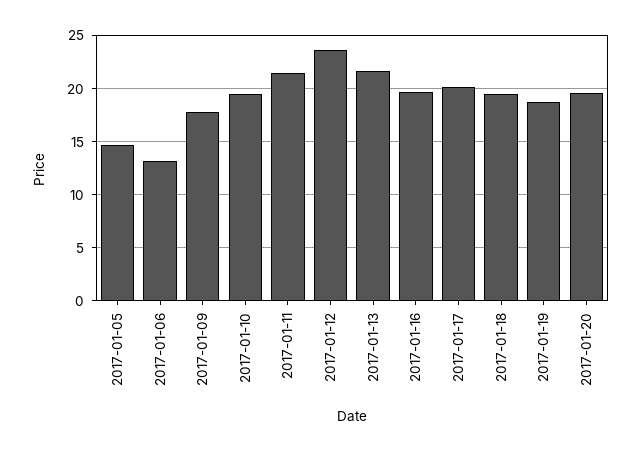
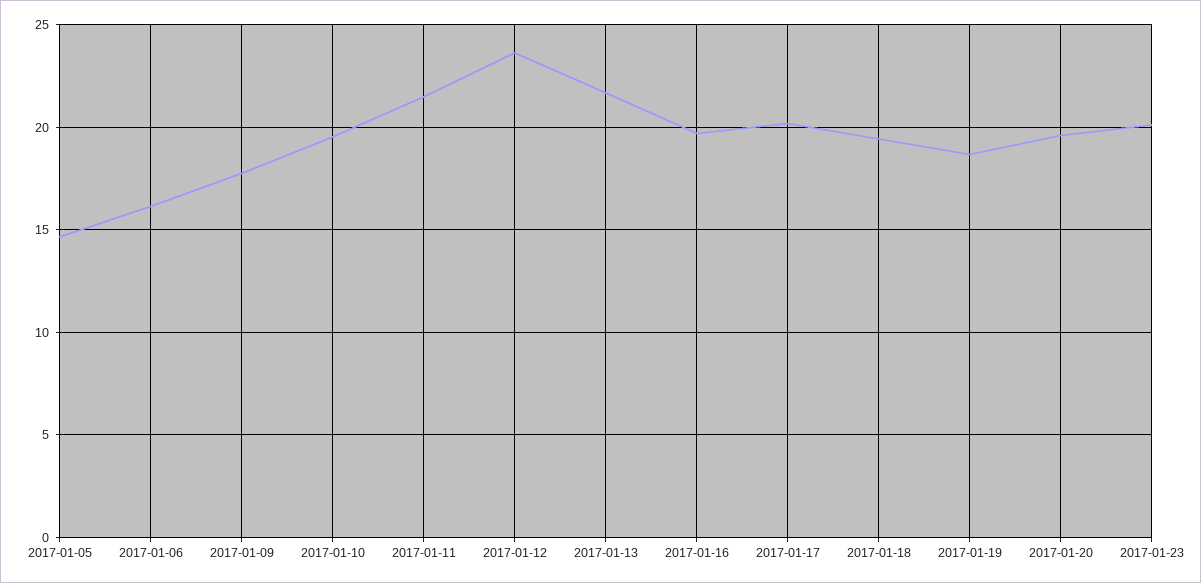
2017-01-06: 13 -> 16
2017-01-23: none -> 20

